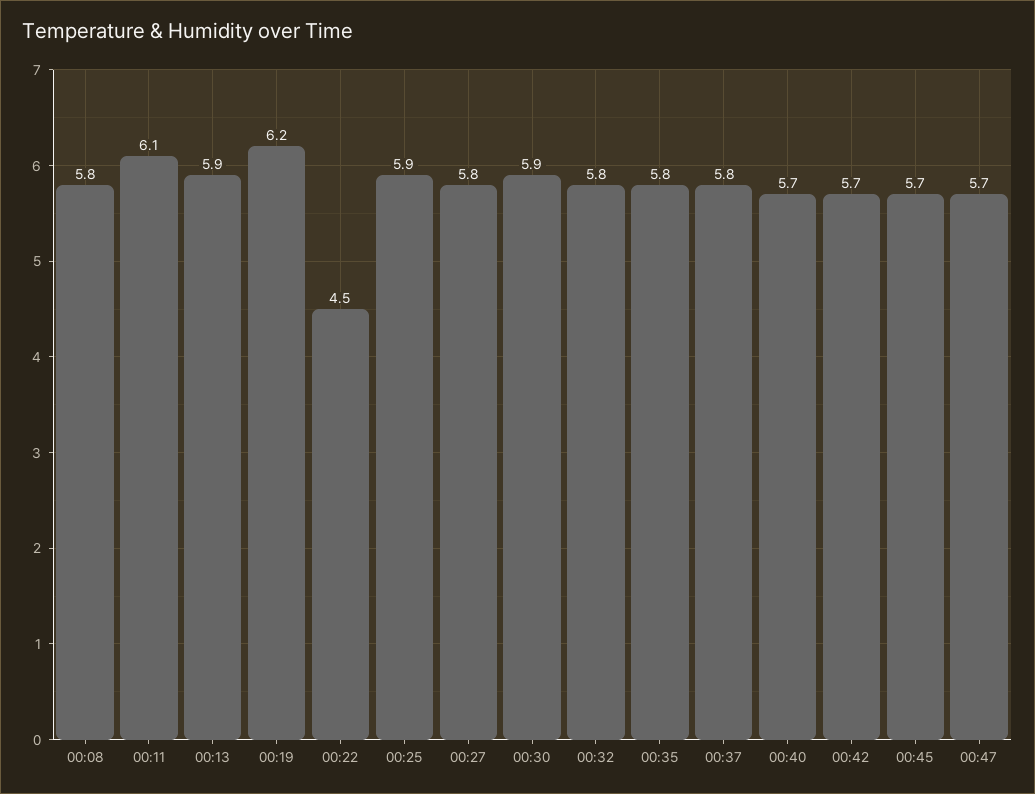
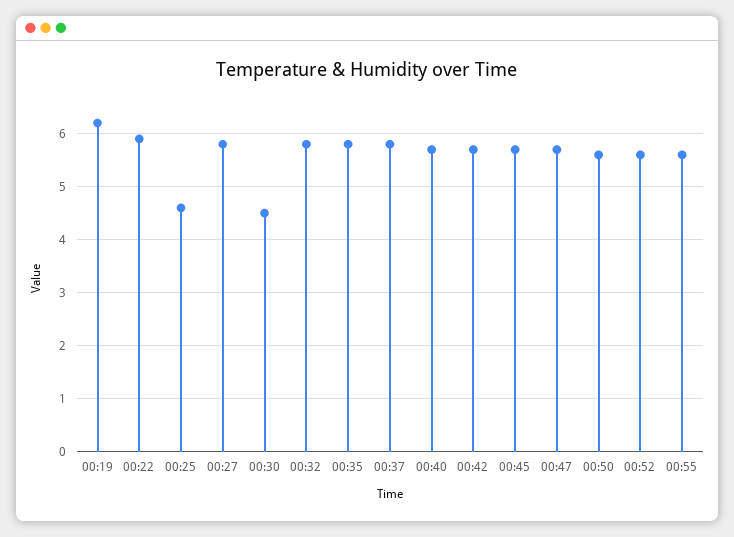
00:08: 5.8 -> none
00:11: 6.1 -> none
00:13: 5.9 -> none
00:22: 4.5 -> 6
00:25: 5.9 -> 4.5
00:30: 5.9 -> 4.5
00:50: none -> 5.5
00:52: none -> 5.5
00:55: none -> 5.5

